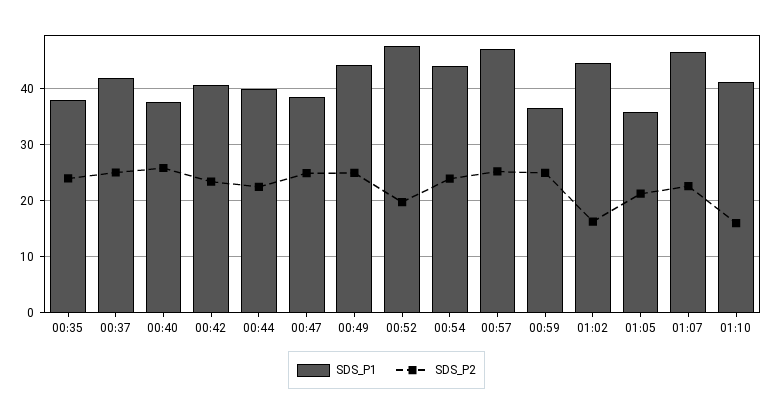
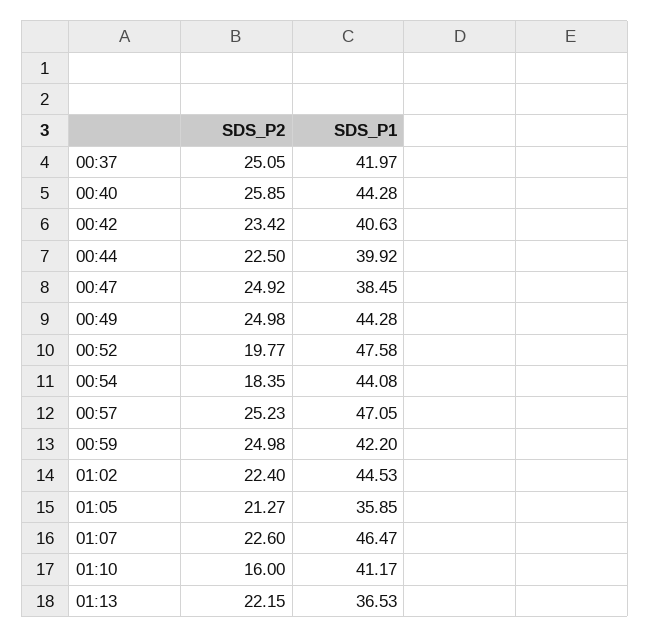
SDS_P1, 00:35: 38 -> none
SDS_P2, 00:35: 24 -> none
SDS_P1, 00:40: 38 -> 44.28
SDS_P2, 00:54: 24 -> 18.35
SDS_P1, 00:59: 36 -> 42.2
SDS_P2, 01:02: 16 -> 22.4
SDS_P2, 01:13: none -> 22.15
SDS_P1, 01:13: none -> 36.53

